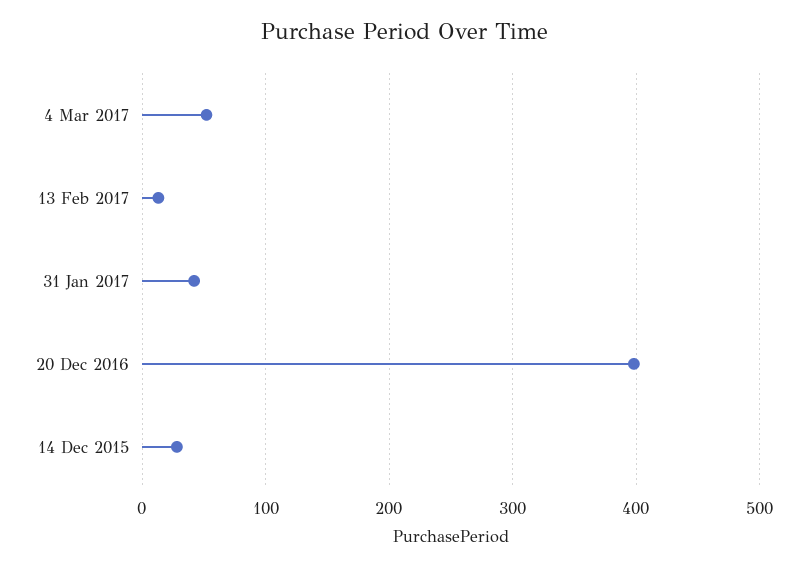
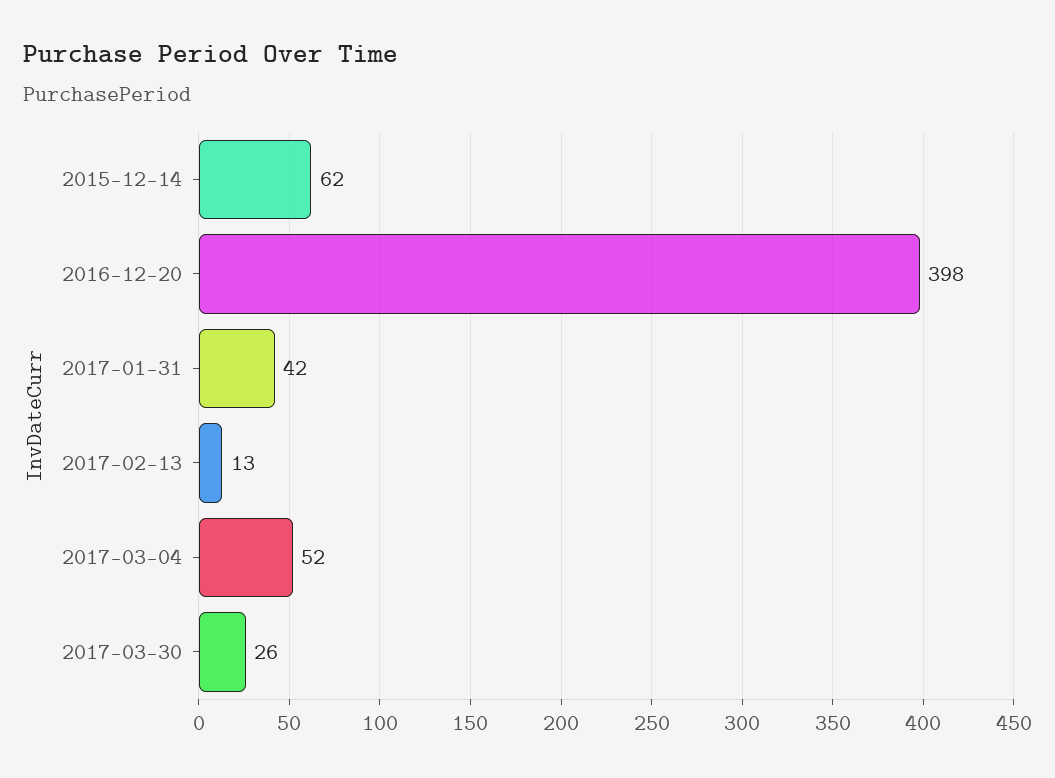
14 Dec 2015: 30 -> 62
2017-03-30: none -> 26

